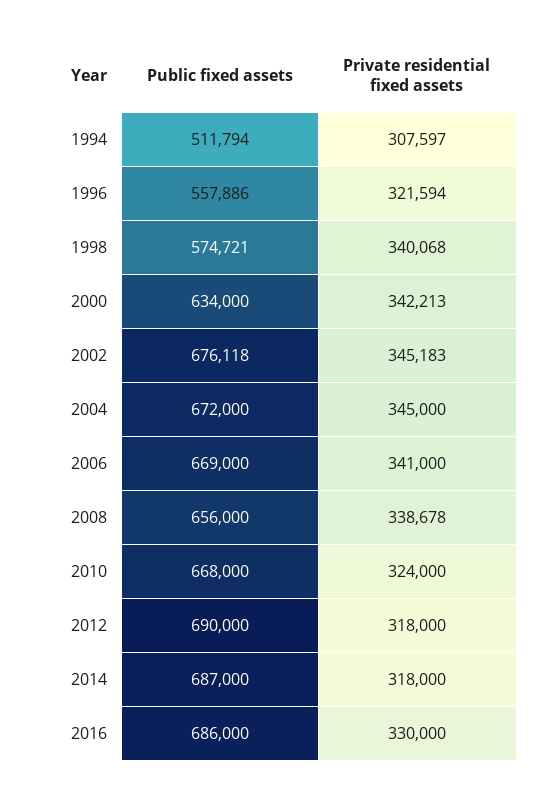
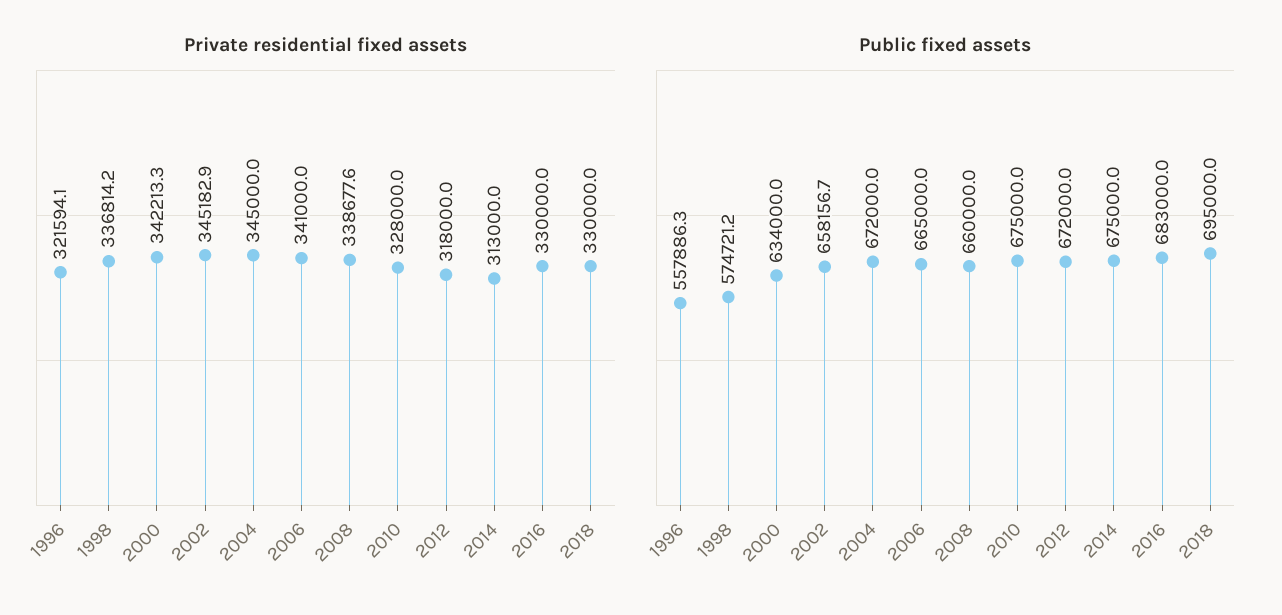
Public fixed assets, 1994: 511794 -> none
Private residential fixed assets, 1994: 307597 -> none
Private residential fixed assets, 1998: 340068 -> 336814.2
Public fixed assets, 2002: 676118 -> 658156.7
Public fixed assets, 2006: 669000 -> 665000
Public fixed assets, 2008: 656000 -> 660000
Public fixed assets, 2010: 668000 -> 675000
Private residential fixed assets, 2010: 324000 -> 328000
Public fixed assets, 2012: 690000 -> 672000
Public fixed assets, 2014: 687000 -> 675000
Private residential fixed assets, 2014: 318000 -> 313000
Public fixed assets, 2016: 686000 -> 683000
Private residential fixed assets, 2018: none -> 330000
Public fixed assets, 2018: none -> 695000

